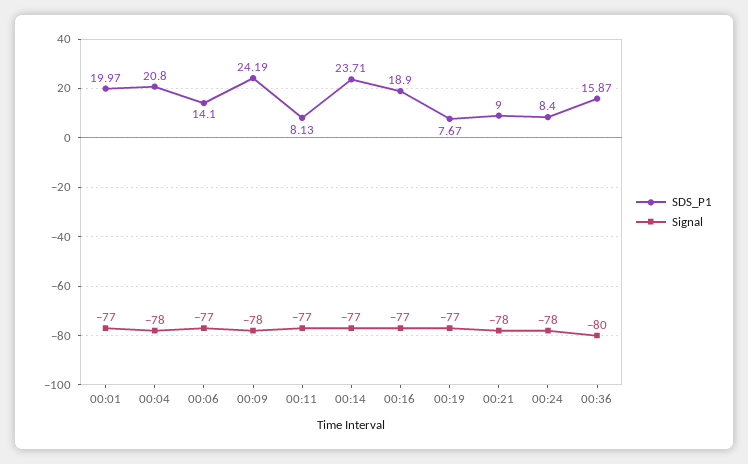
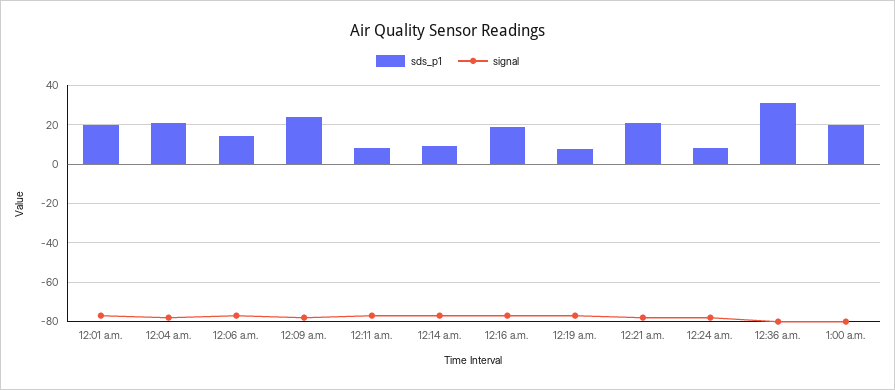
SDS_P1, 00:14: 23.71 -> 10
SDS_P1, 00:21: 9 -> 20
SDS_P1, 00:36: 15.87 -> 30
SDS_P1, 1:00 a.m.: none -> 20
Signal, 1:00 a.m.: none -> -80

